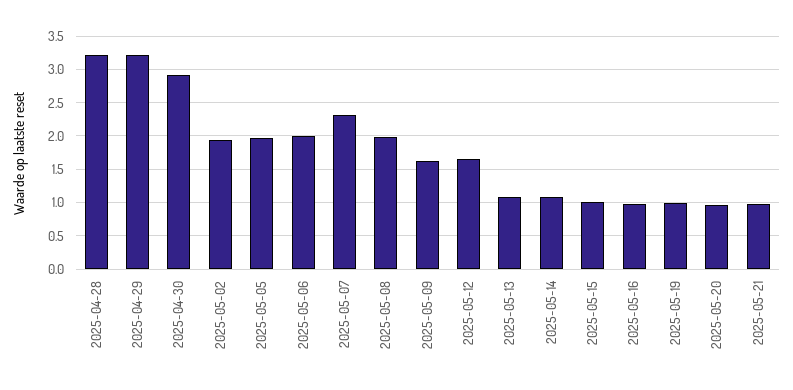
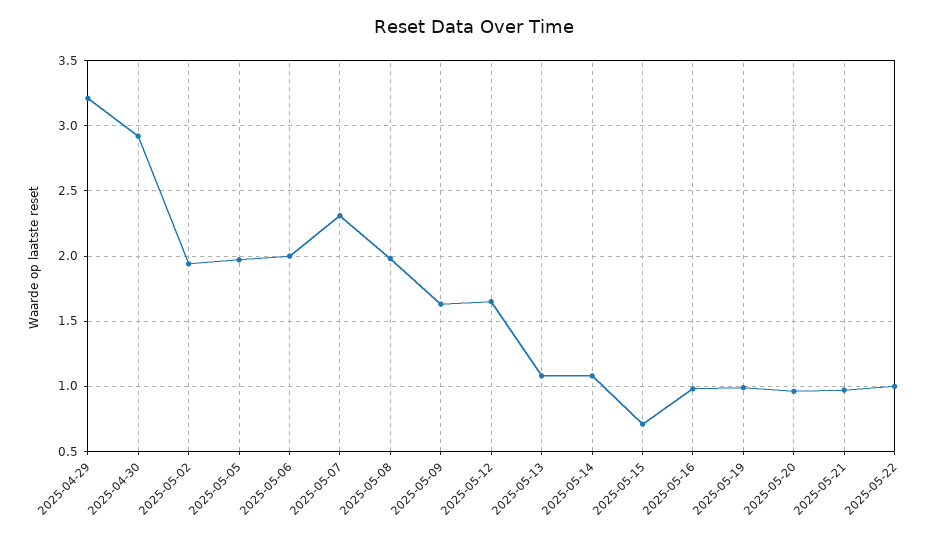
2025-04-28: 3.2 -> none
2025-05-15: 1 -> 0.7
2025-05-22: none -> 1

